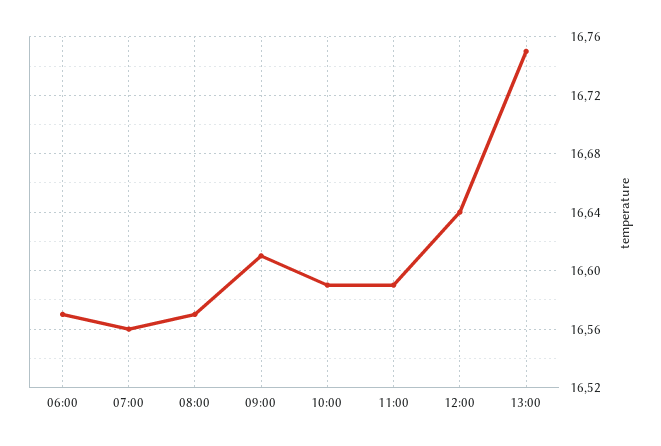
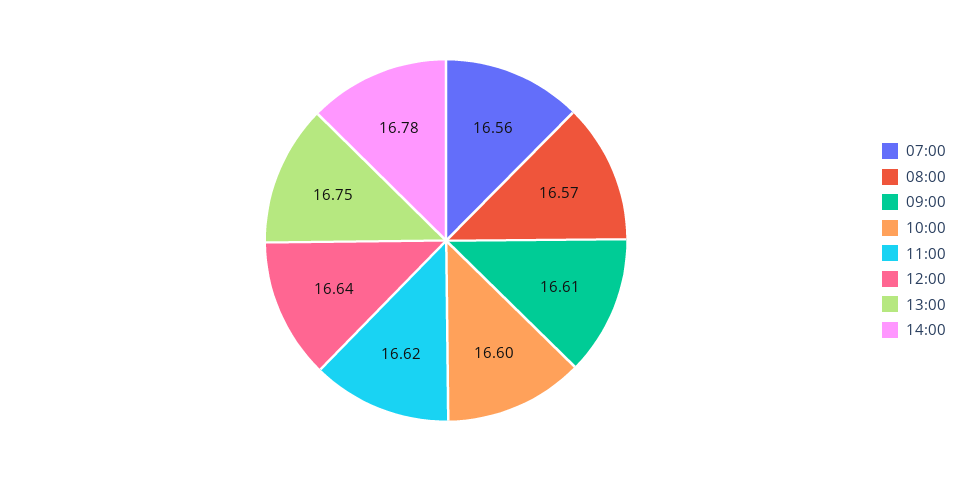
06:00: 16.57 -> none
10:00: 16.59 -> 16.6
11:00: 16.59 -> 16.62
14:00: none -> 16.78

